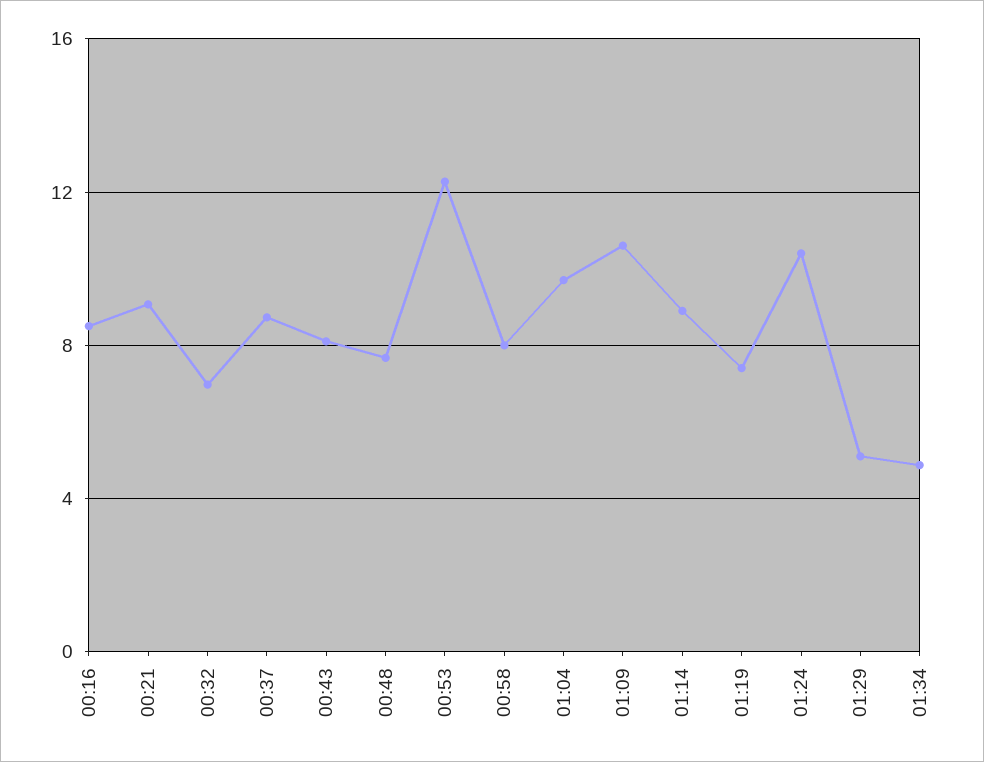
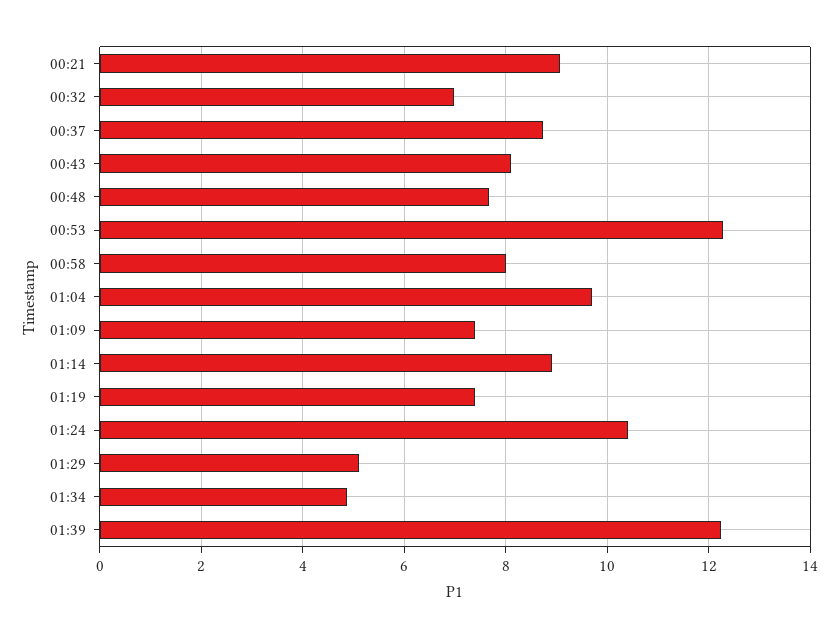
00:16: 8.5 -> none
01:09: 10.5 -> 7.4
01:39: none -> 12.2

